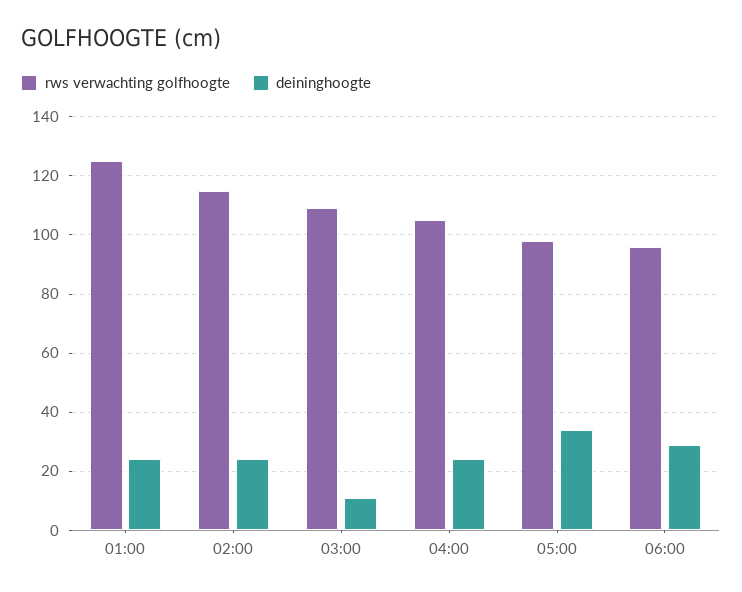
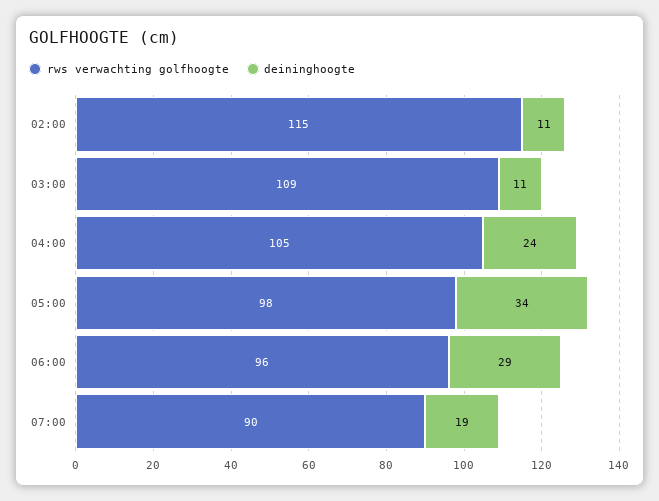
rws verwachting golfhoogte, 01:00: 125 -> none
deininghoogte, 01:00: 25 -> none
deininghoogte, 02:00: 25 -> 11
rws verwachting golfhoogte, 07:00: none -> 90
deininghoogte, 07:00: none -> 19

